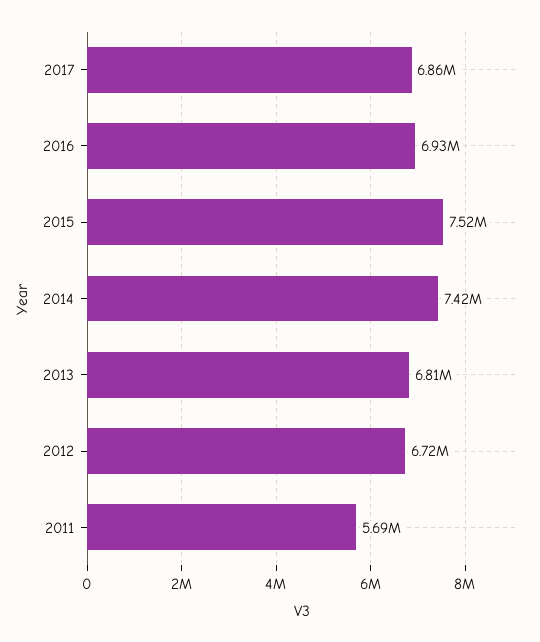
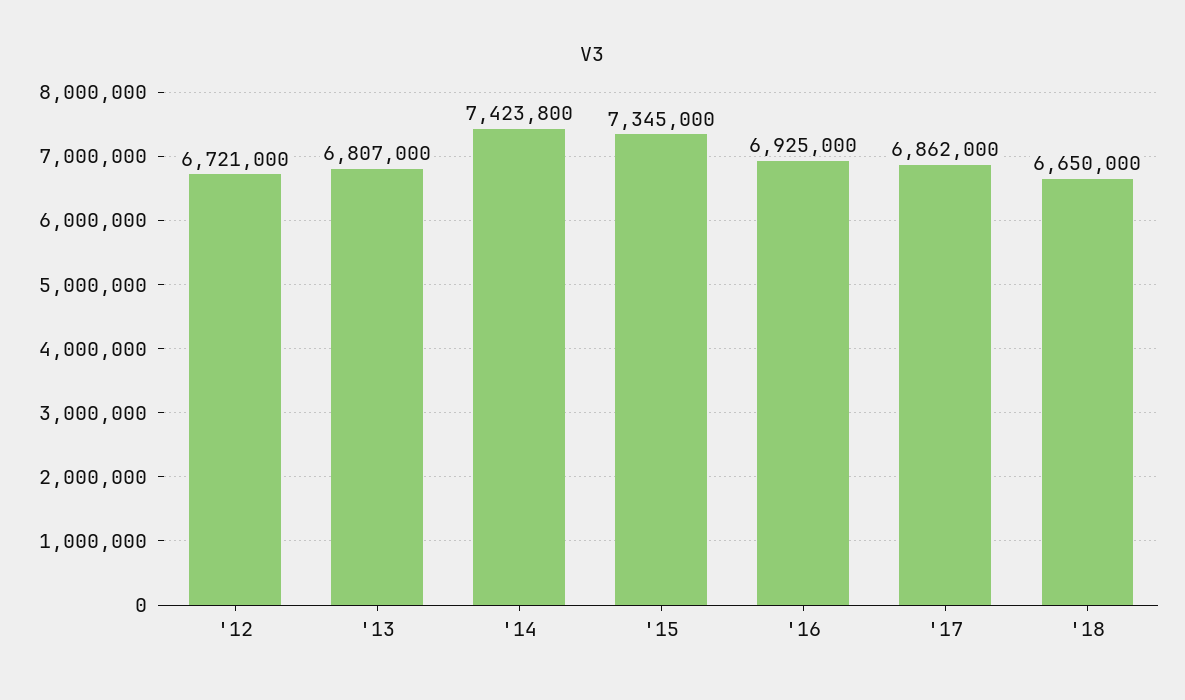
2015: 7520000 -> 7345000
2011: 5690000 -> none
'18: none -> 6650000

